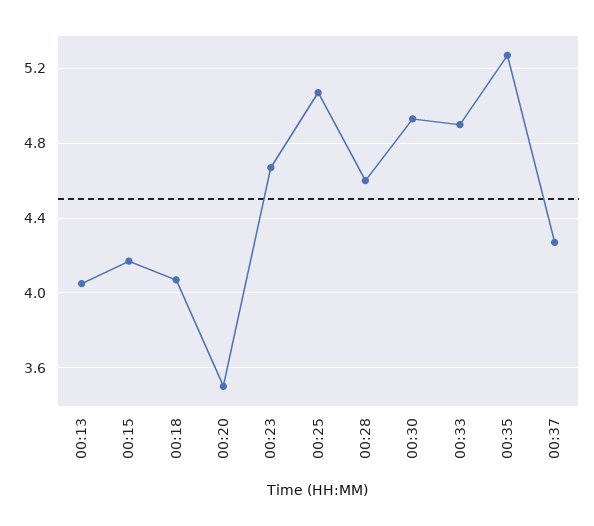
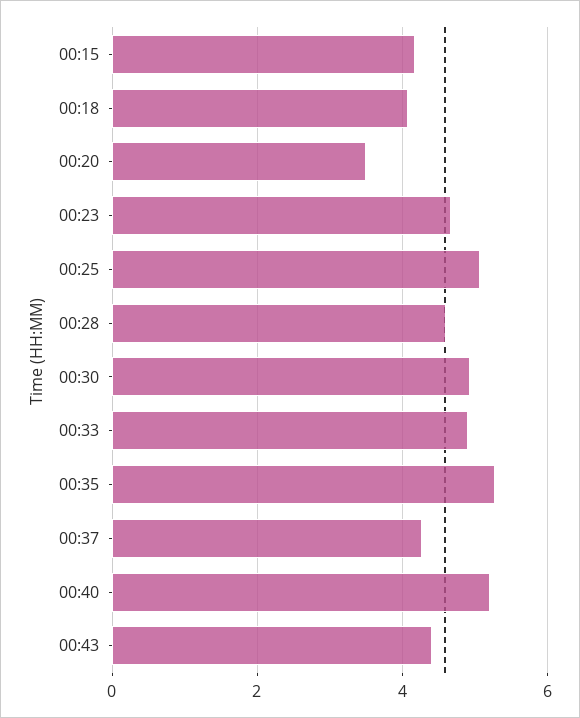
00:13: 4.05 -> none
00:40: none -> 5.2
00:43: none -> 4.4

